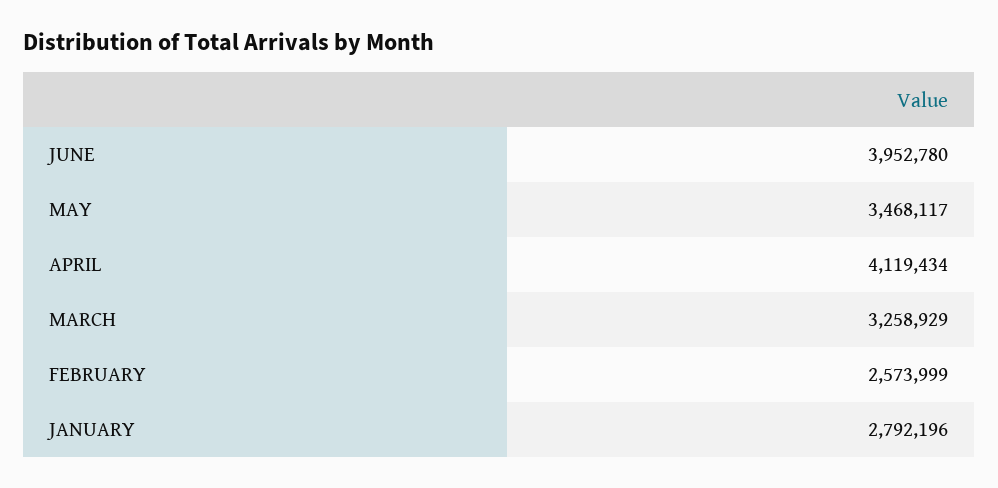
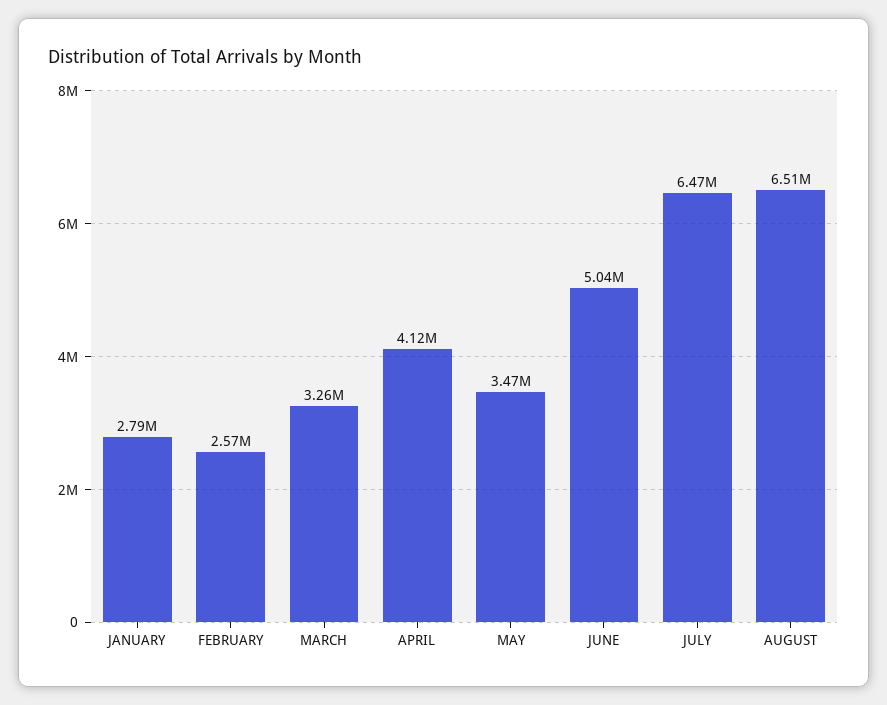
JUNE: 3952780 -> 5040000
JULY: none -> 6470000
AUGUST: none -> 6510000

